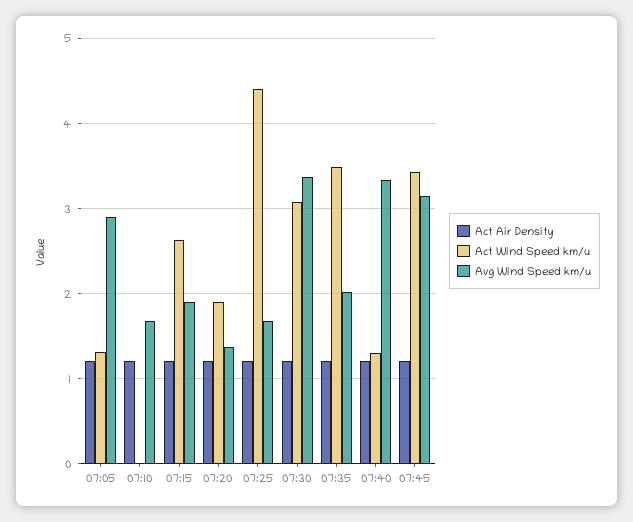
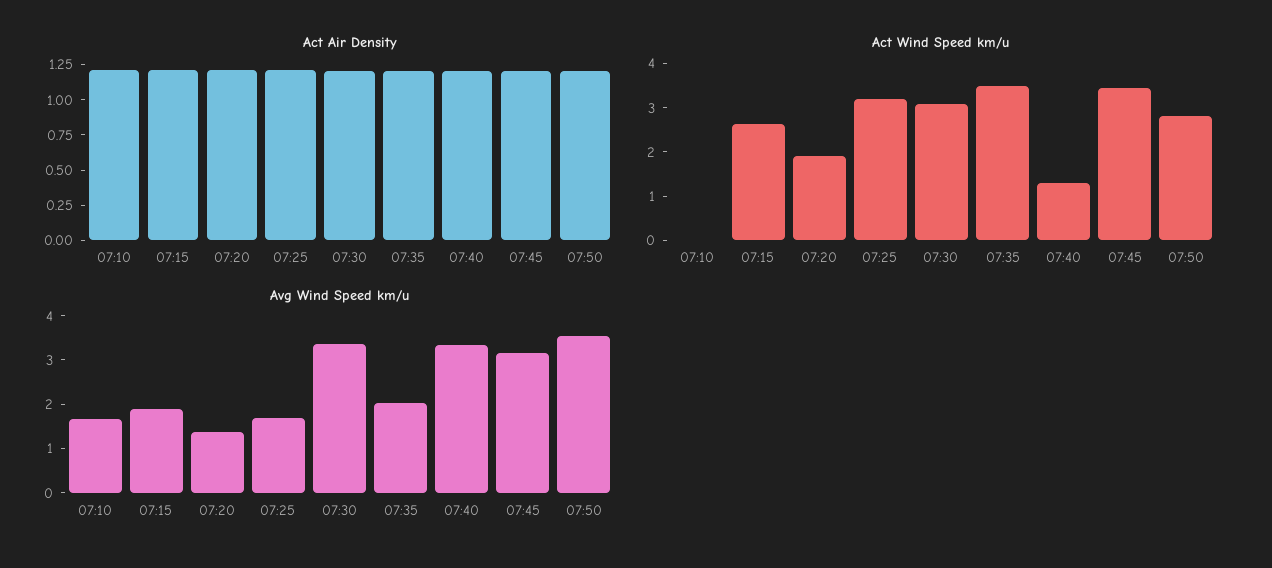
Act Air Density, 07:05: 1.2 -> none
Act Wind Speed km/u, 07:05: 1.3 -> none
Avg Wind Speed km/u, 07:05: 2.9 -> none
Act Wind Speed km/u, 07:25: 4.4 -> 3.2
Act Air Density, 07:50: none -> 1.25
Act Wind Speed km/u, 07:50: none -> 2.8
Avg Wind Speed km/u, 07:50: none -> 3.6

